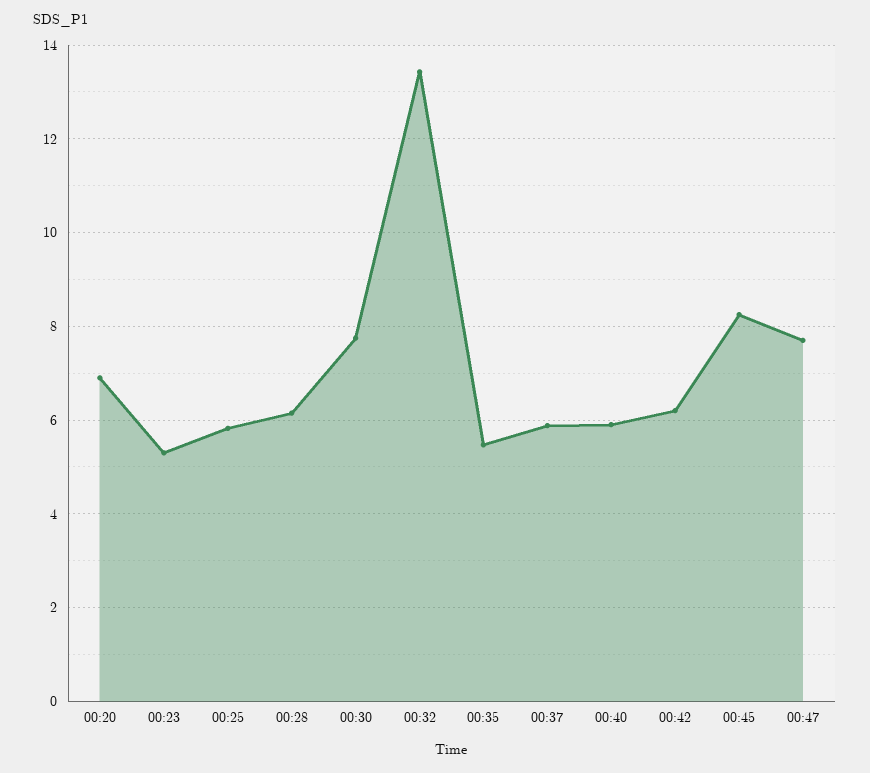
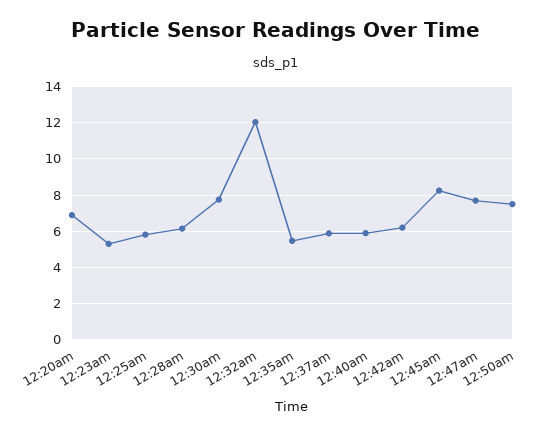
00:32: 13.4 -> 12
12:50am: none -> 7.5

